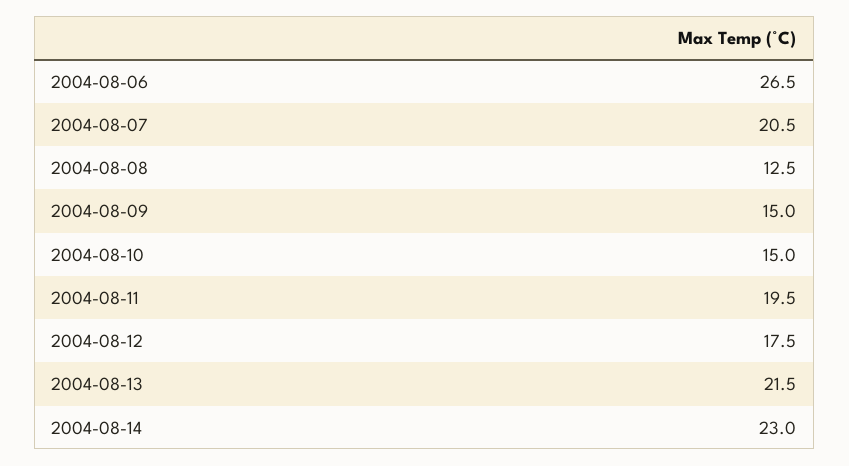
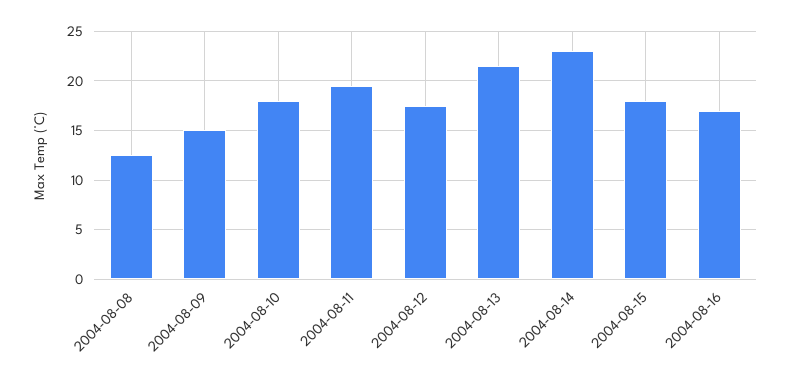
2004-08-06: 26.5 -> none
2004-08-07: 20.5 -> none
2004-08-10: 15 -> 18
2004-08-15: none -> 18
2004-08-16: none -> 17

